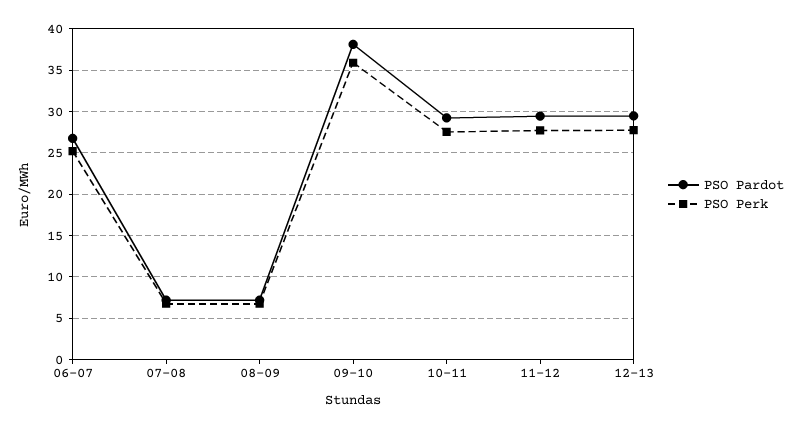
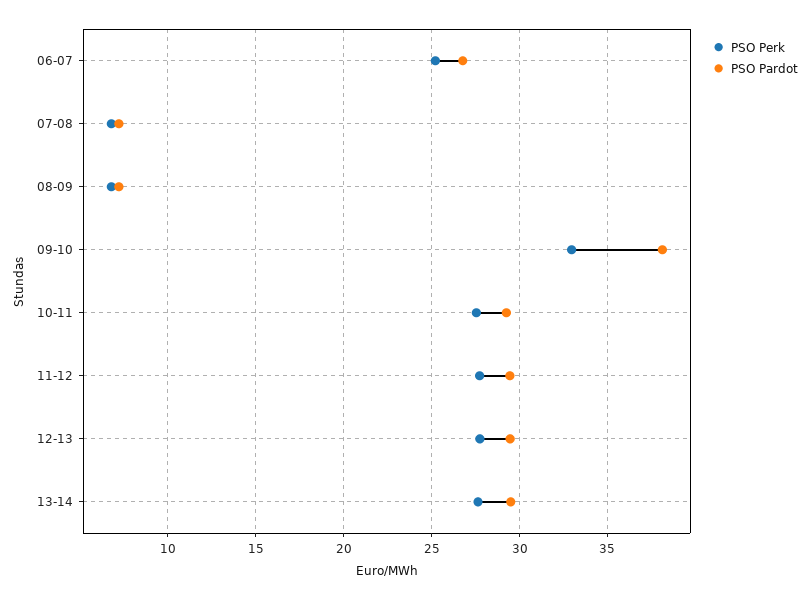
PSO Perk, 09-10: 36 -> 33
PSO Perk, 13-14: none -> 27.5
PSO Pardot, 13-14: none -> 29.5

